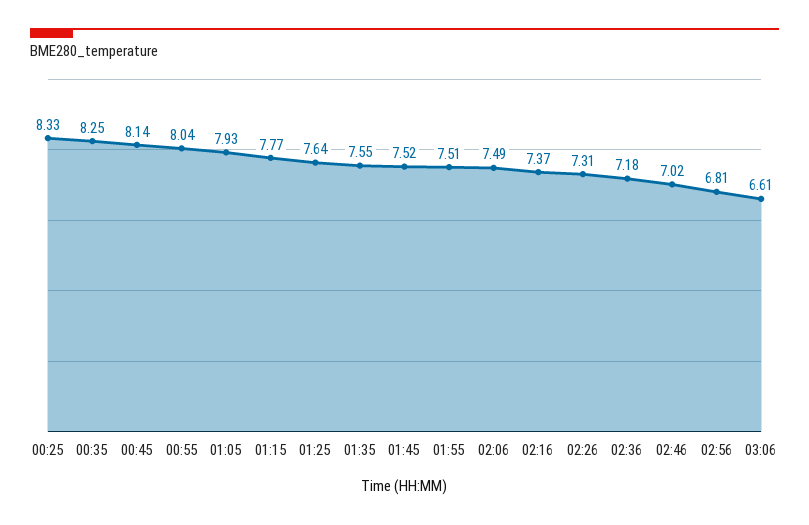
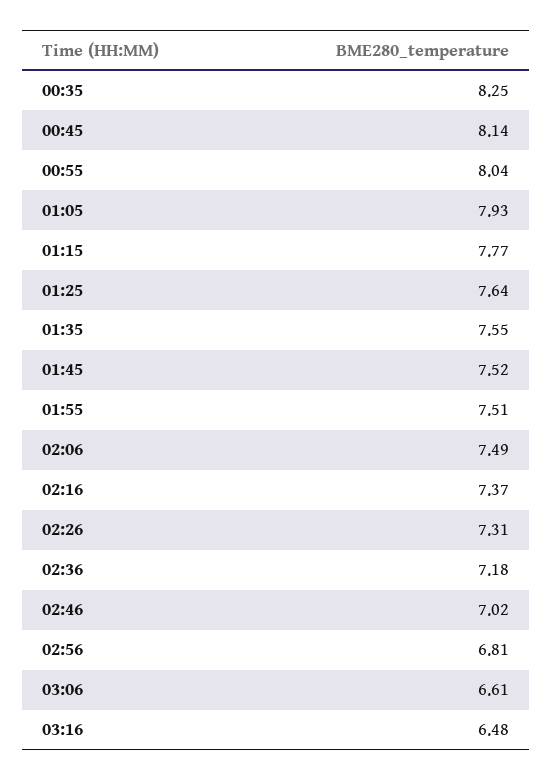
00:25: 8.33 -> none
03:16: none -> 6.48

